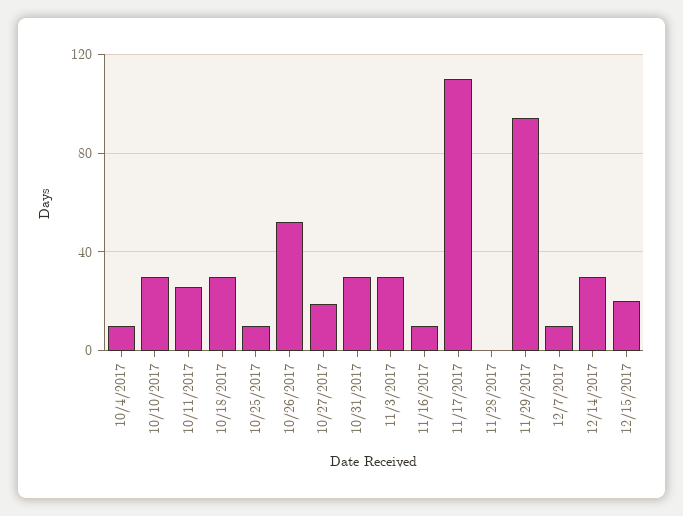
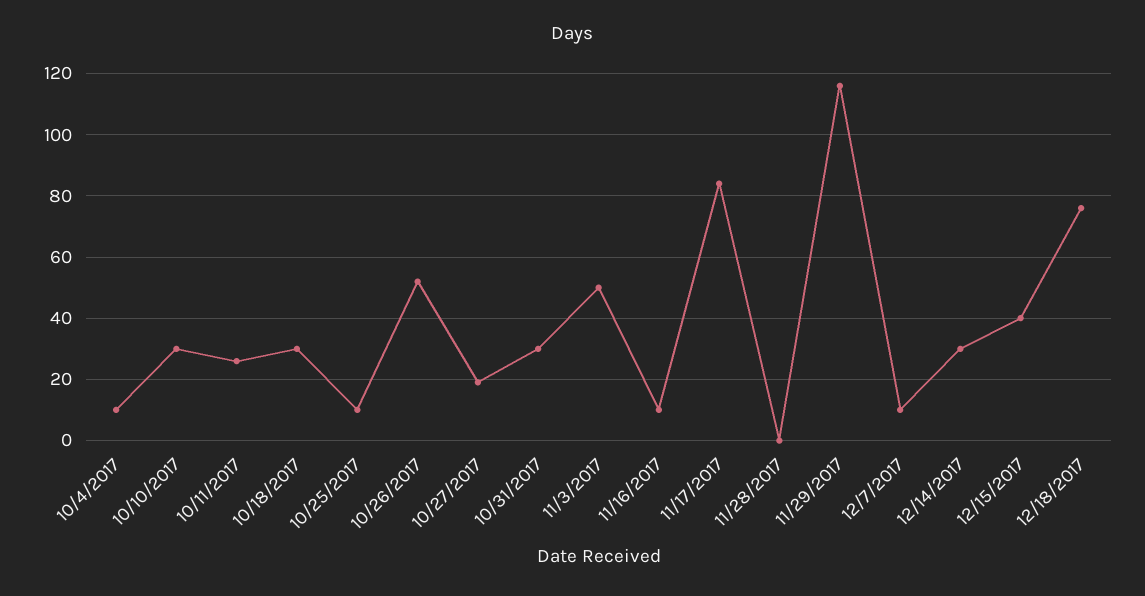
11/3/2017: 30 -> 50
11/17/2017: 110 -> 85
11/29/2017: 95 -> 115
12/15/2017: 20 -> 40
12/18/2017: none -> 75

